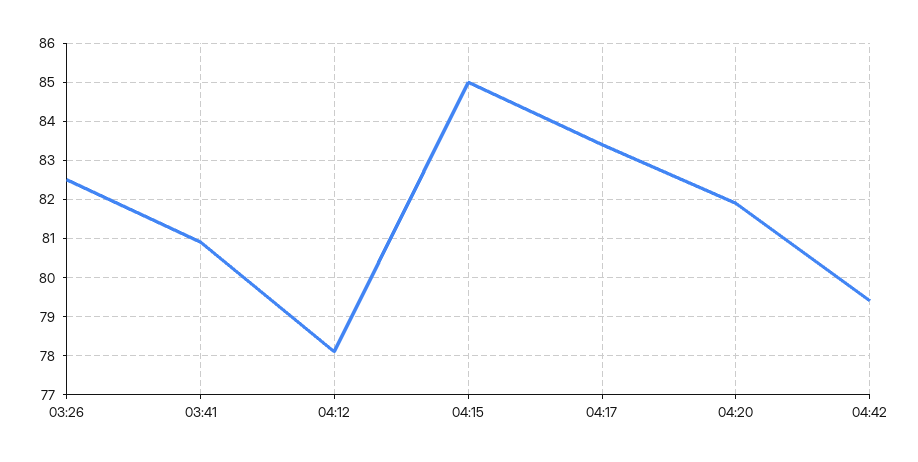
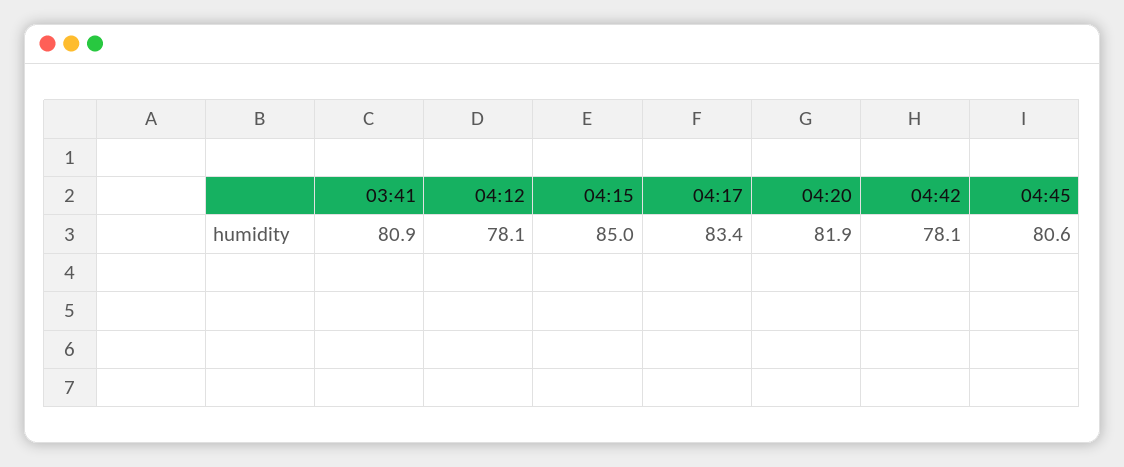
03:26: 82.5 -> none
04:42: 79.5 -> 78.1
04:45: none -> 80.6

